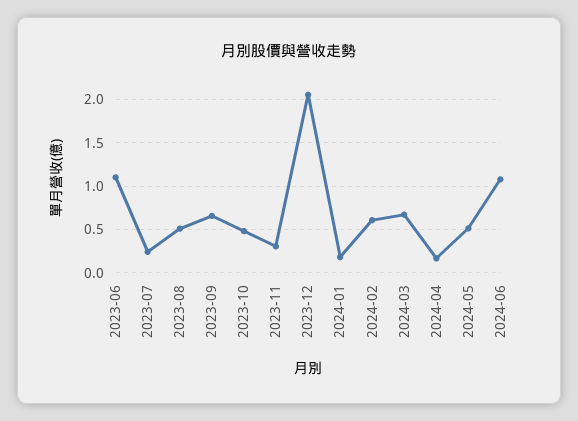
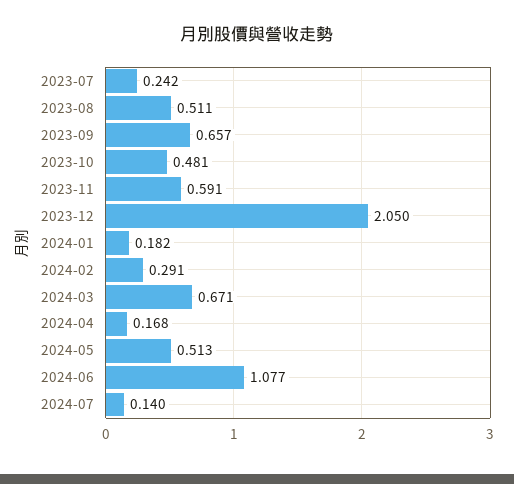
2023-06: 1.1 -> none
2023-11: 0.3 -> 0.591
2024-02: 0.6 -> 0.291
2024-07: none -> 0.14

